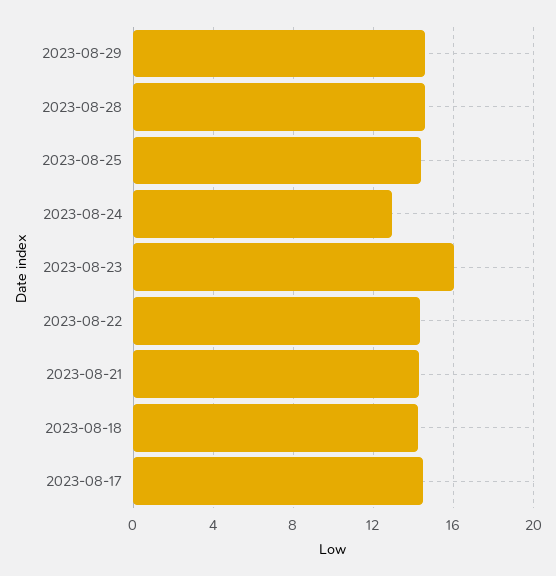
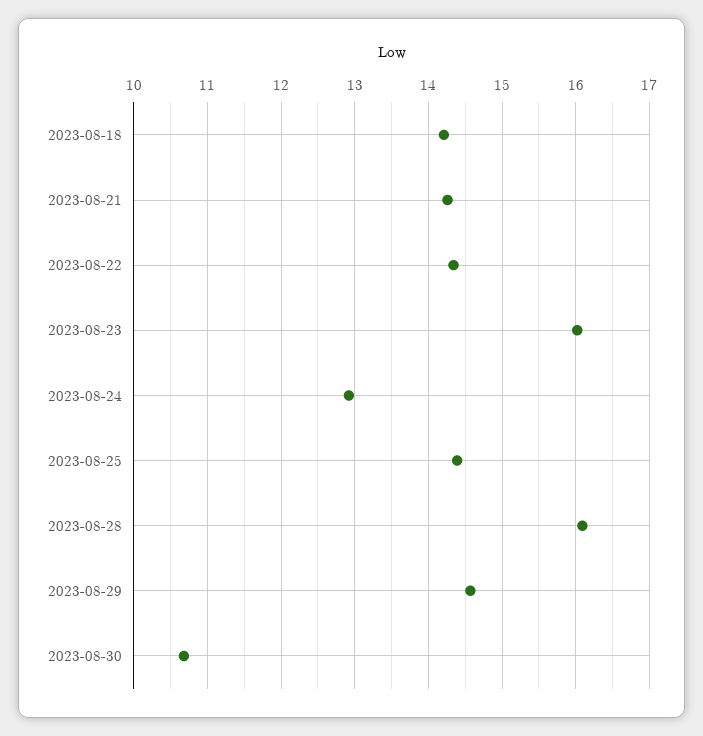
2023-08-28: 14.5 -> 16.1
2023-08-17: 14.5 -> none
2023-08-30: none -> 10.7

